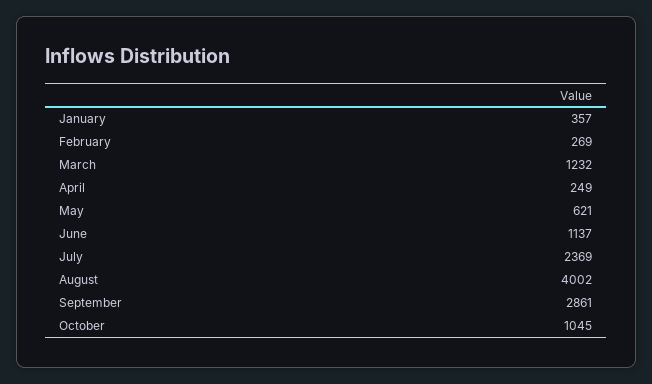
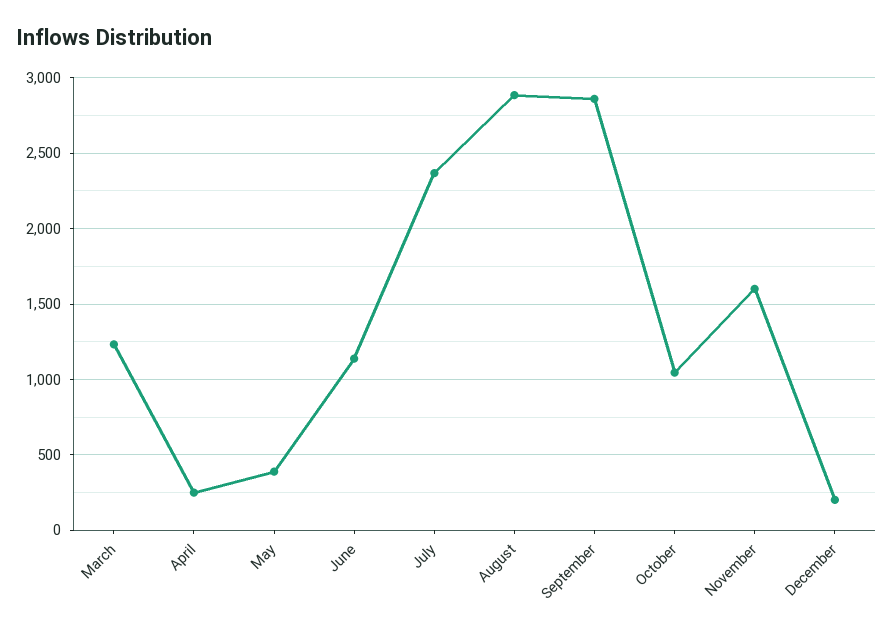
January: 357 -> none
February: 269 -> none
May: 621 -> 400
August: 4002 -> 2900
November: none -> 1600
December: none -> 200

